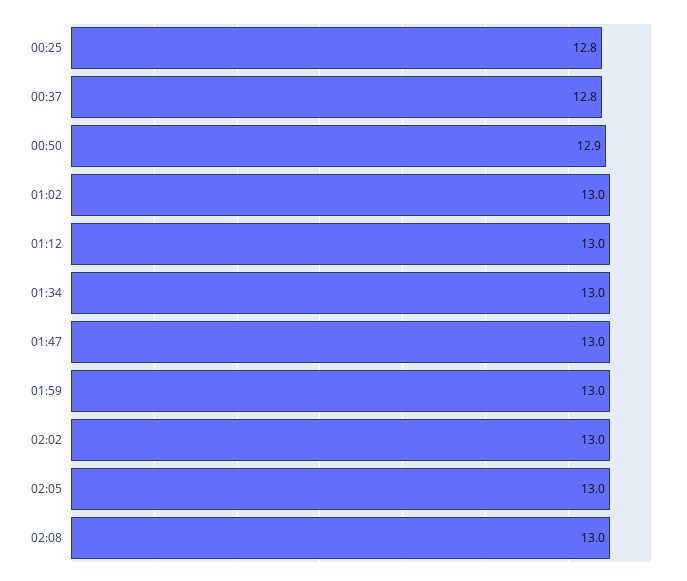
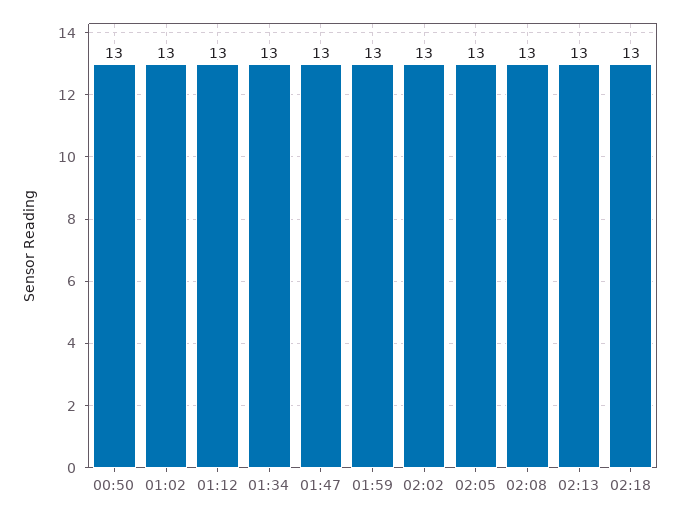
00:25: 12.8 -> none
00:37: 12.8 -> none
00:50: 12.9 -> 13
02:13: none -> 13
02:18: none -> 13

